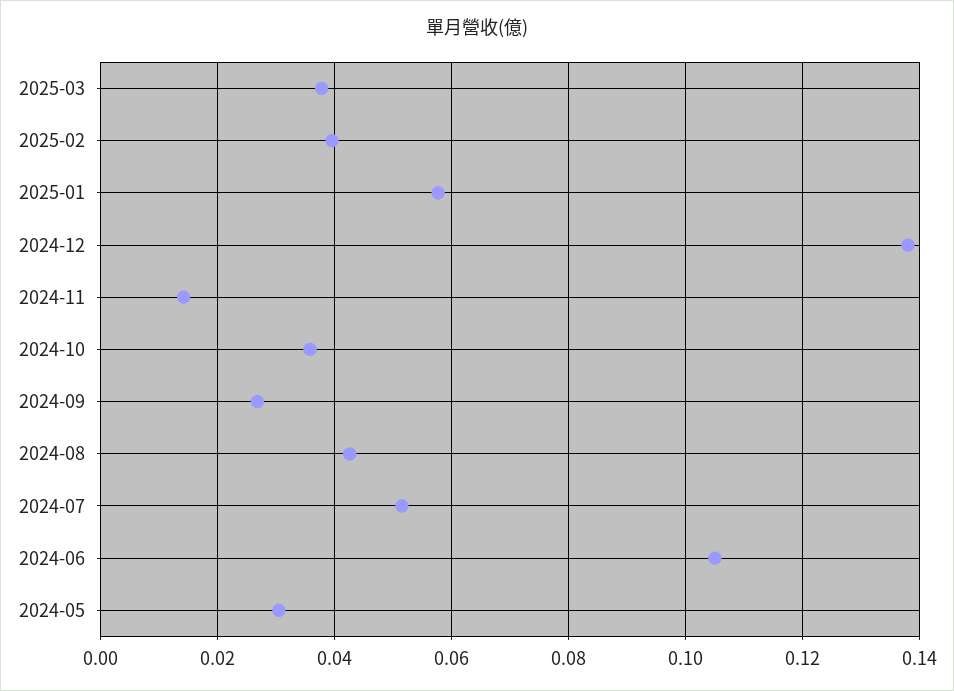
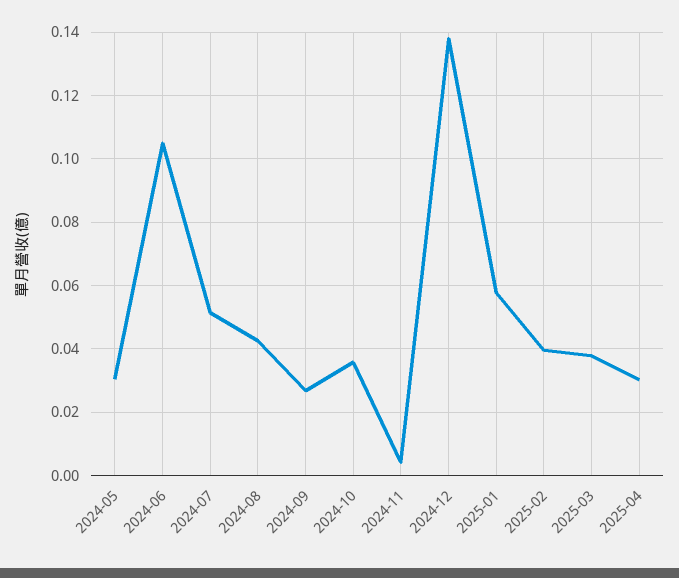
2024-11: 0.014 -> 0.004
2025-04: none -> 0.03

